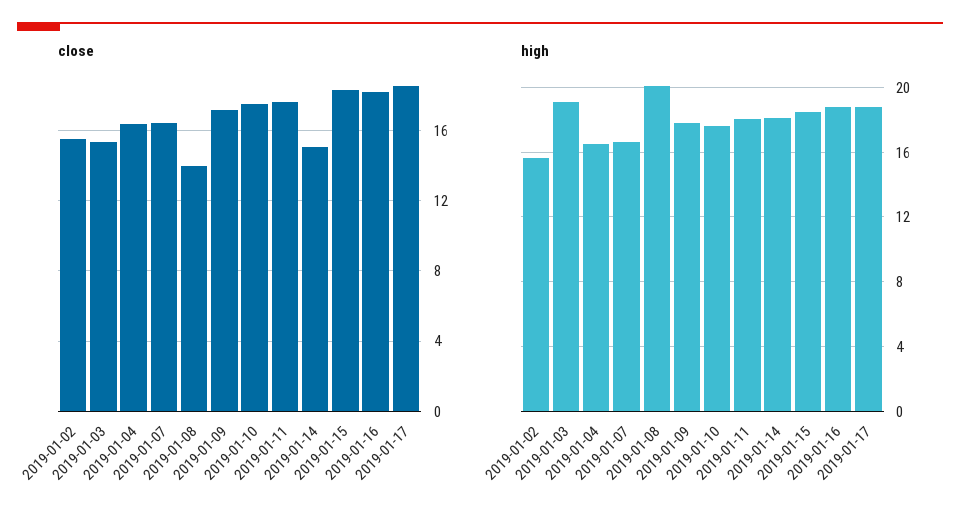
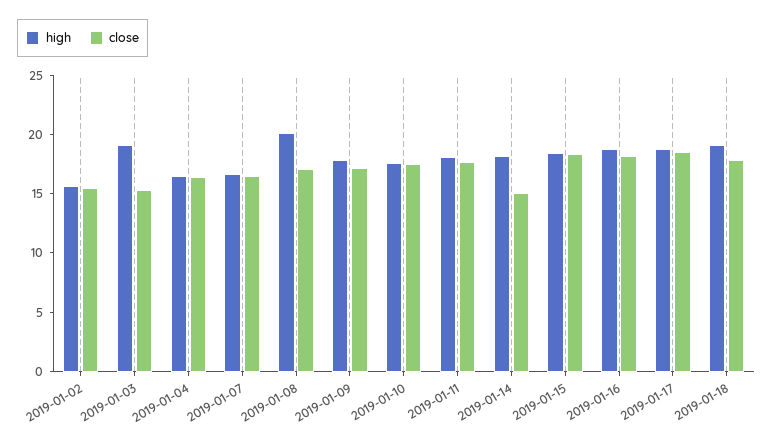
close, 2019-01-08: 14 -> 17
high, 2019-01-18: none -> 19
close, 2019-01-18: none -> 18

